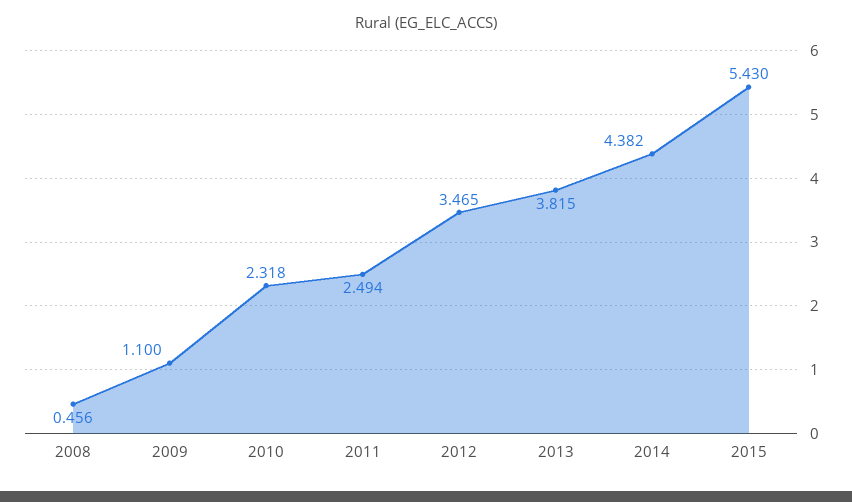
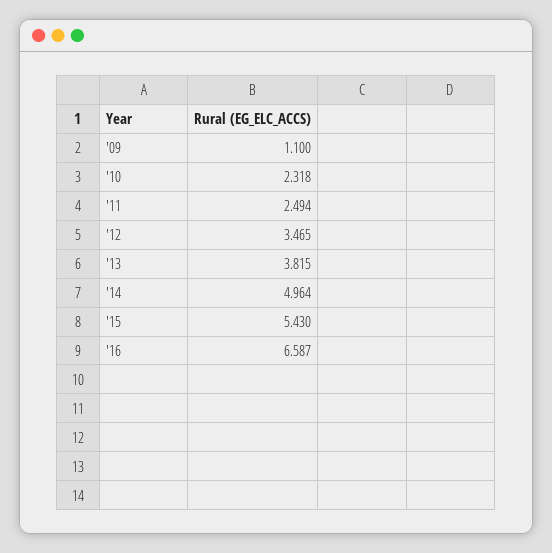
2008: 0.456 -> none
2014: 4.382 -> 4.964
'16: none -> 6.587

